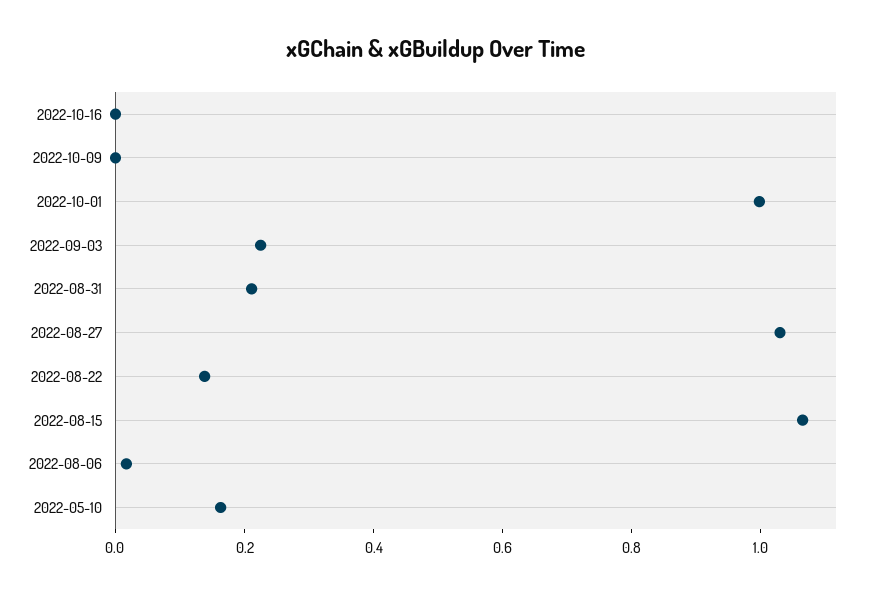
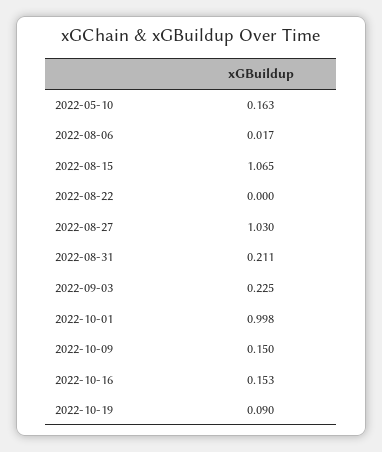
2022-10-16: 0 -> 0.153
2022-10-09: 0 -> 0.15
2022-08-22: 0.15 -> 0
2022-10-19: none -> 0.09

